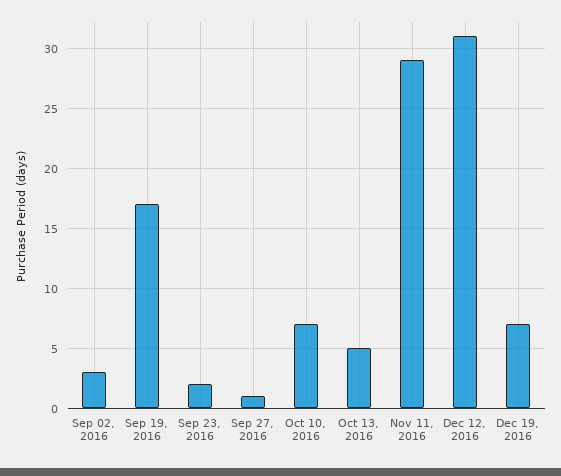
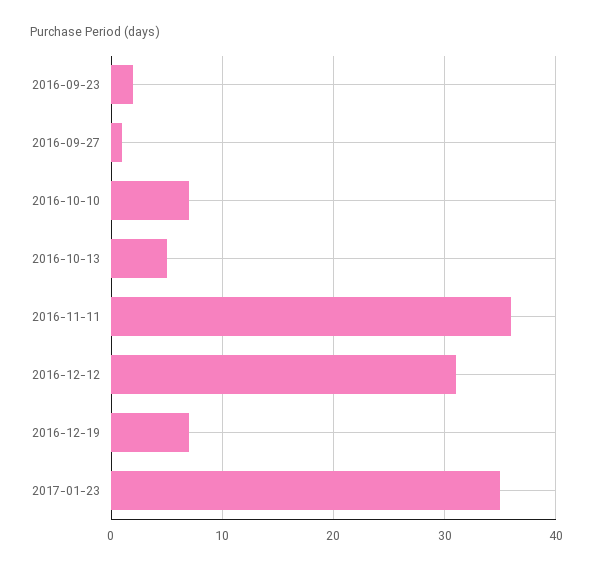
Sep 02, 2016: 3 -> none
Sep 19, 2016: 17 -> none
Nov 11, 2016: 29 -> 36
2017-01-23: none -> 35

